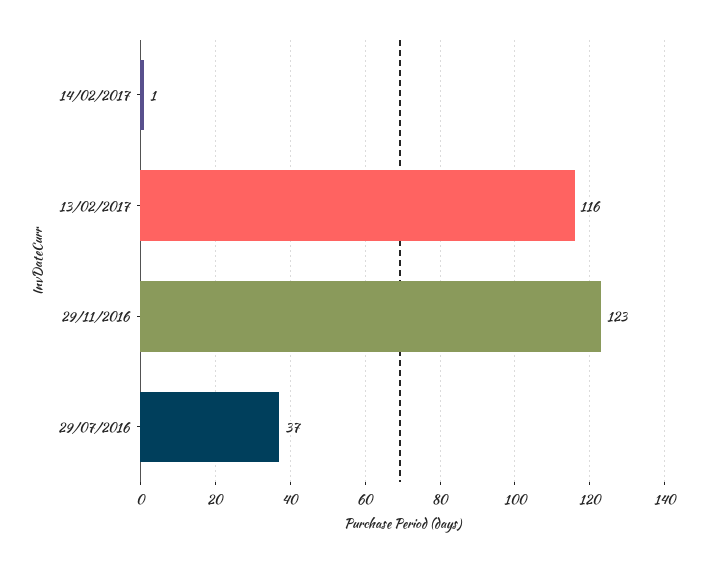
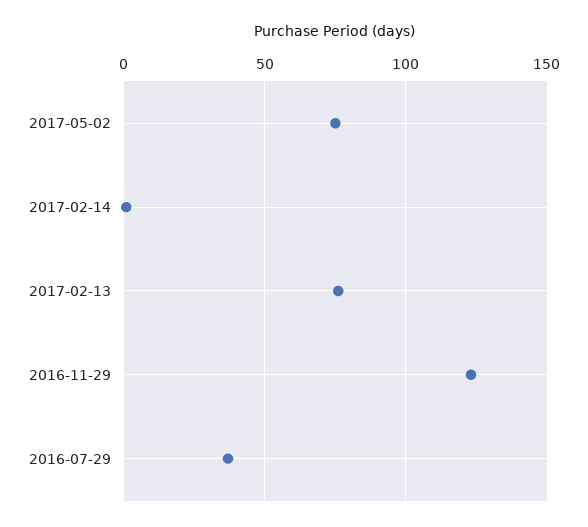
13/02/2017: 116 -> 75
2017-05-02: none -> 75

